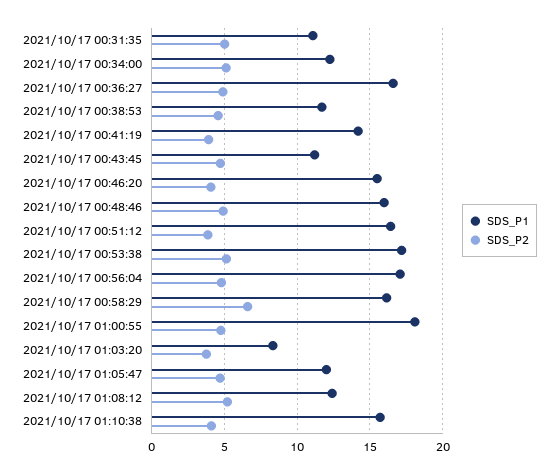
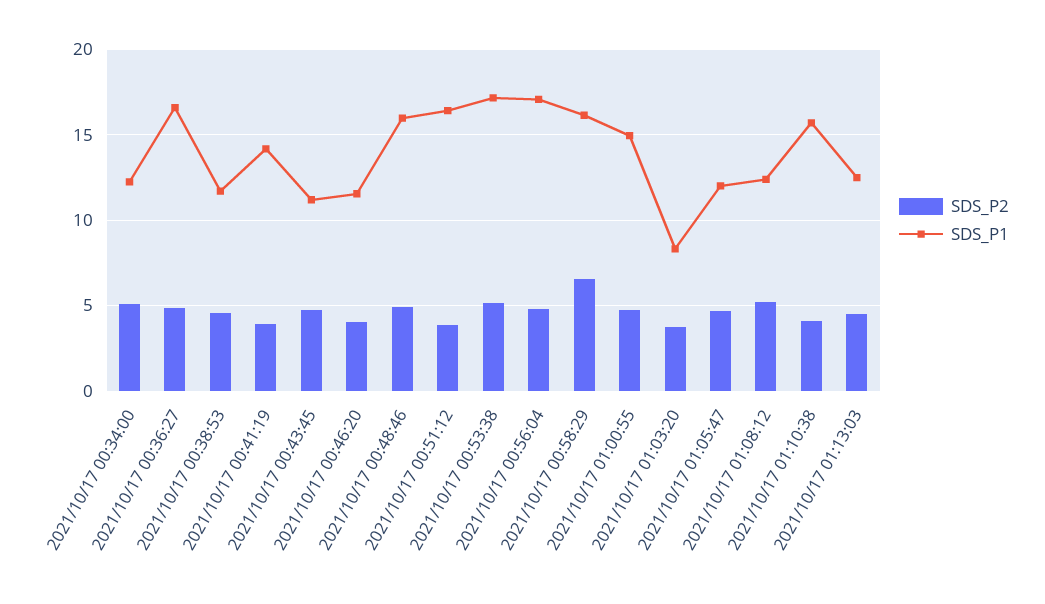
SDS_P1, 2021/10/17 00:31:35: 11 -> none
SDS_P2, 2021/10/17 00:31:35: 5 -> none
SDS_P1, 2021/10/17 00:46:20: 15.5 -> 11.5
SDS_P1, 2021/10/17 01:00:55: 18 -> 15
SDS_P2, 2021/10/17 01:13:03: none -> 4.5
SDS_P1, 2021/10/17 01:13:03: none -> 12.5

